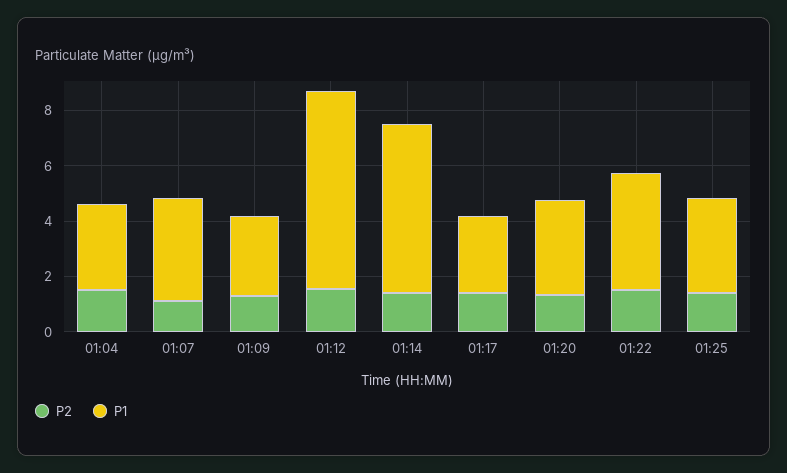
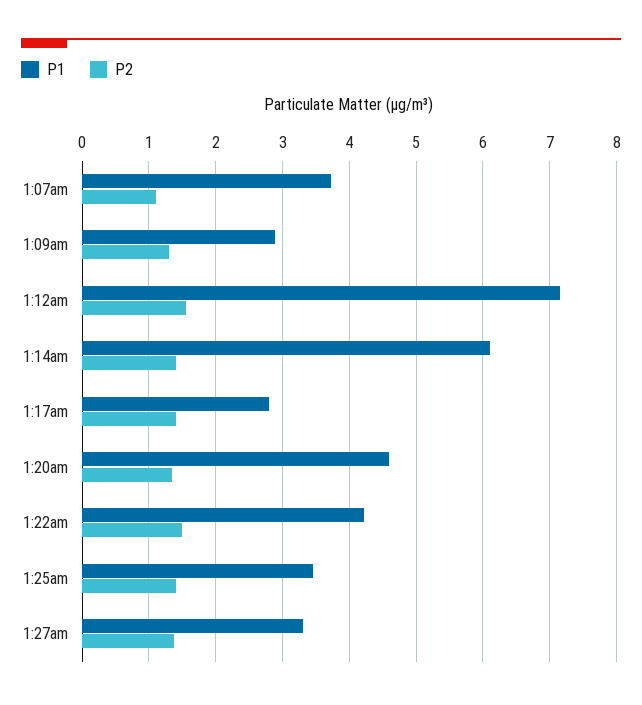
P2, 01:04: 1.5 -> none
P1, 01:04: 3 -> none
P1, 01:20: 3.5 -> 4.6
P1, 1:27am: none -> 3.3
P2, 1:27am: none -> 1.4

